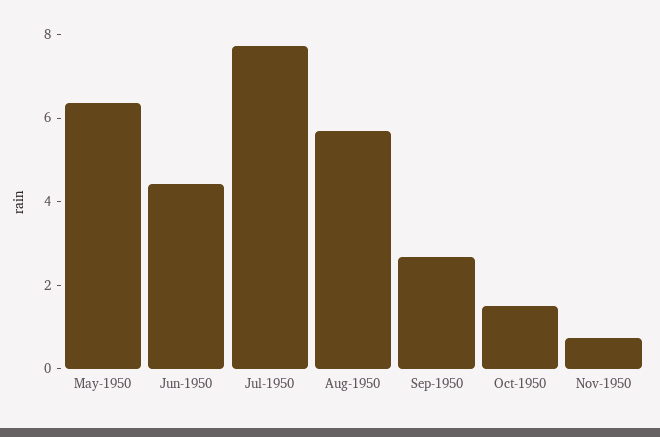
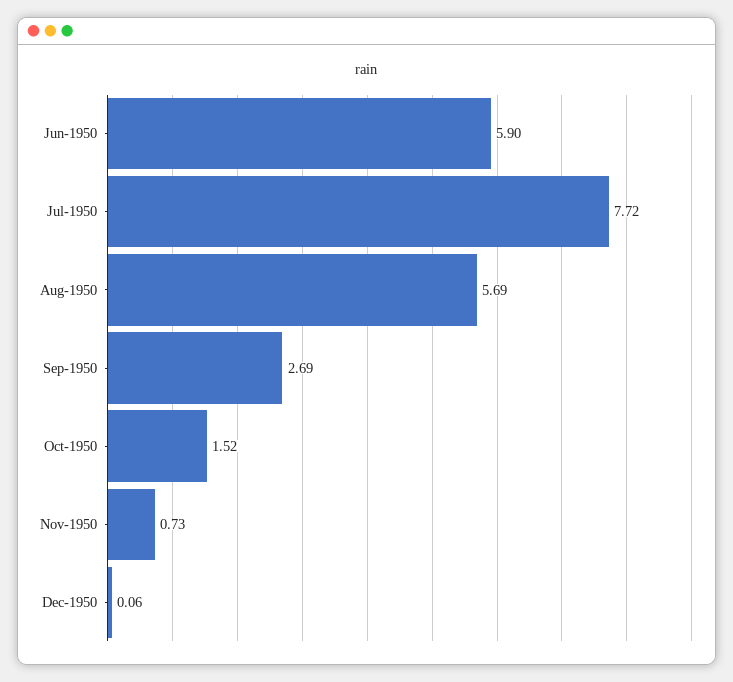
May-1950: 6.5 -> none
Jun-1950: 4.5 -> 5.9
Dec-1950: none -> 0.06

